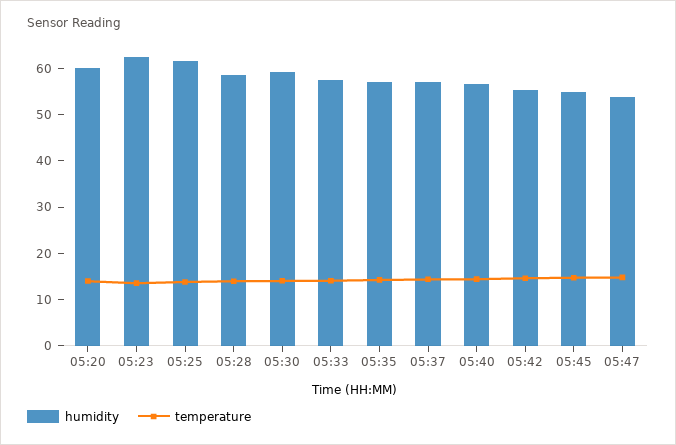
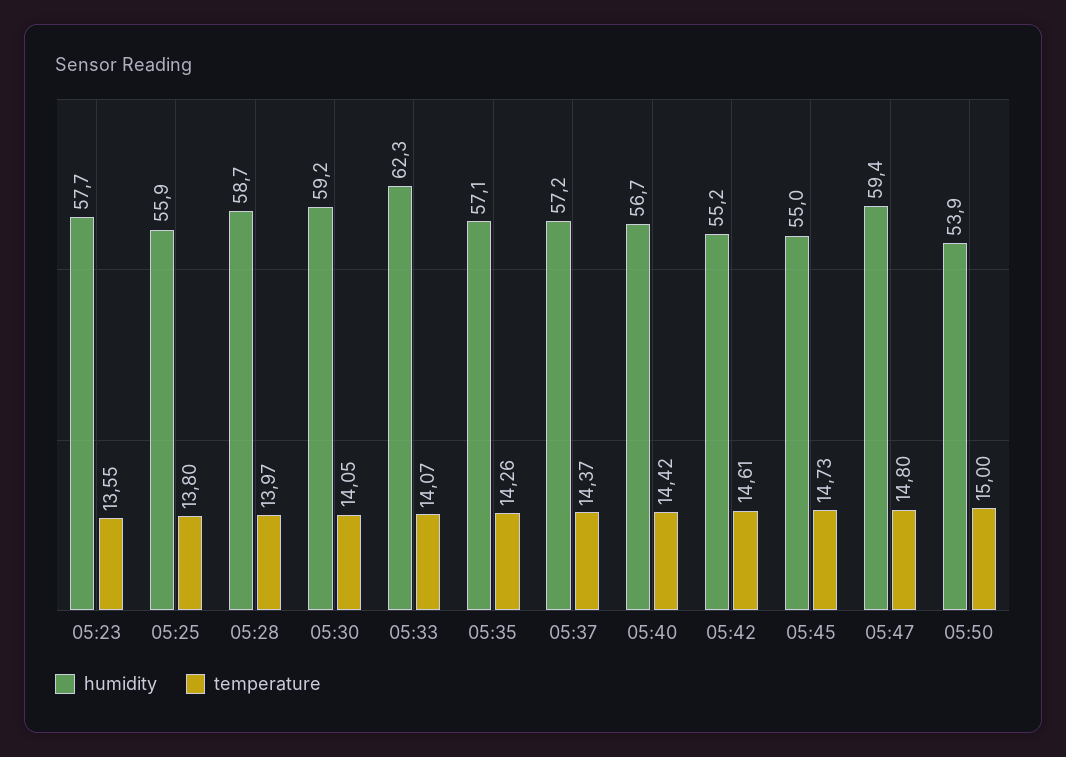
humidity, 05:20: 60 -> none
temperature, 05:20: 14 -> none
humidity, 05:23: 62 -> 57.7
humidity, 05:25: 62 -> 55.9
humidity, 05:33: 58 -> 62.3
humidity, 05:47: 54 -> 59.4
humidity, 05:50: none -> 53.9
temperature, 05:50: none -> 15

